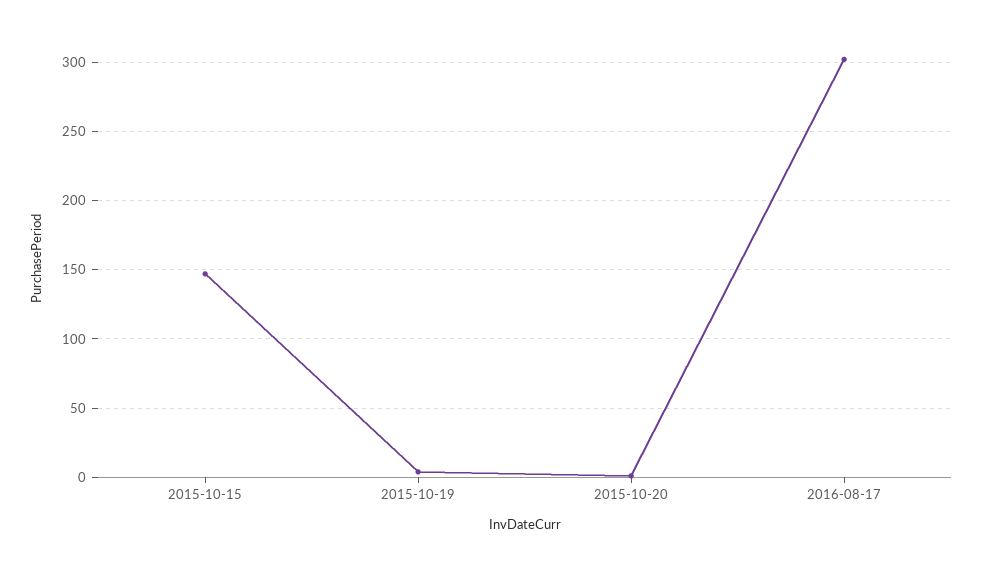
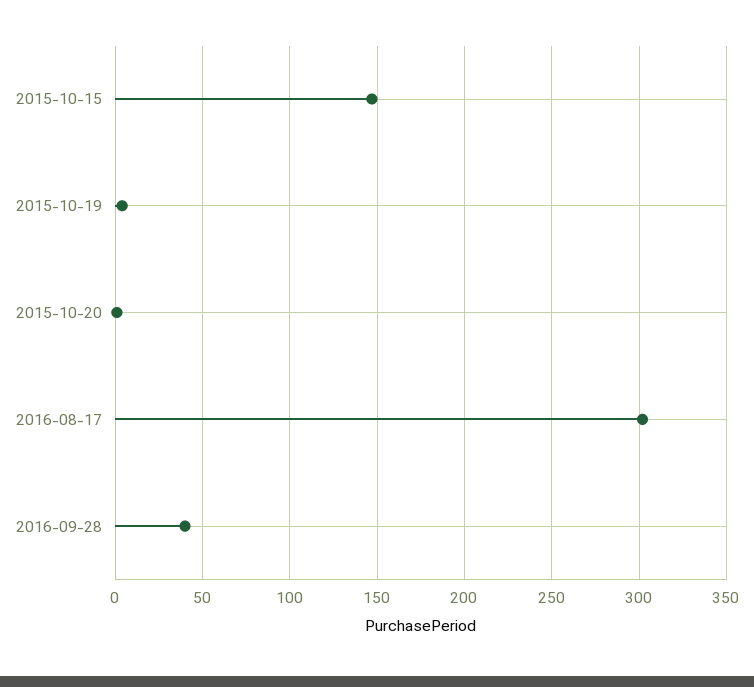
2016-09-28: none -> 40

